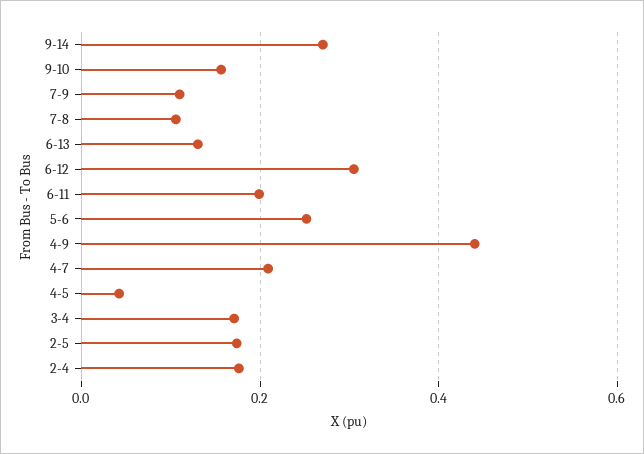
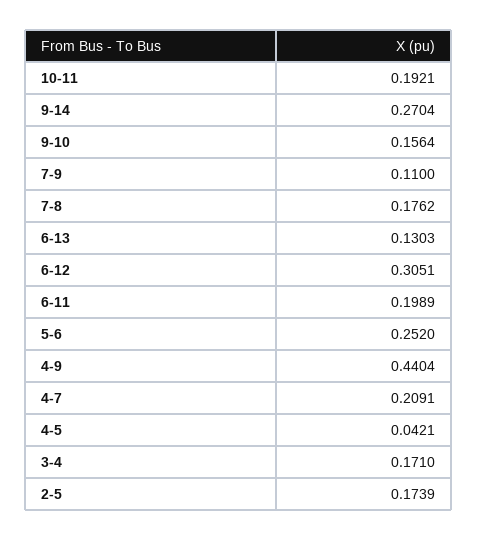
7-8: 0.1 -> 0.1762
2-4: 0.18 -> none
10-11: none -> 0.1921

